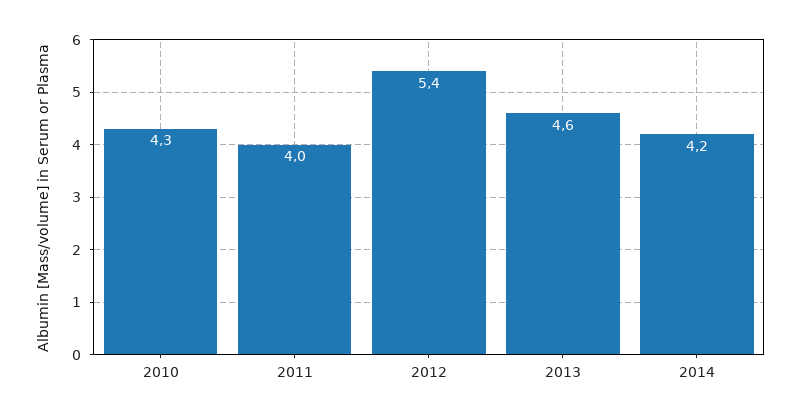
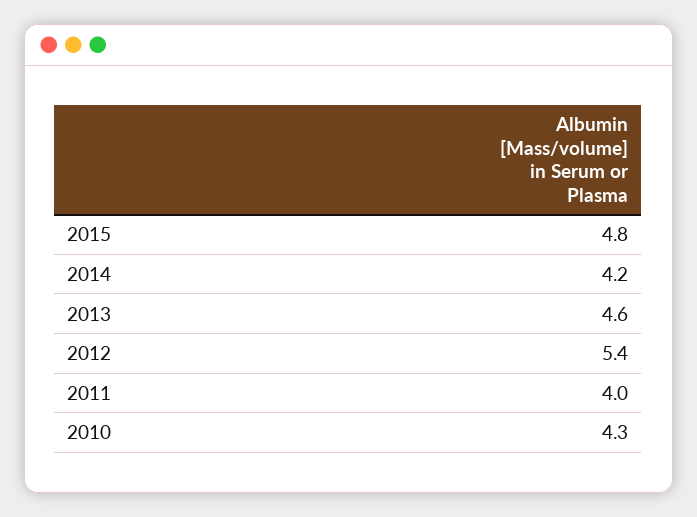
2015: none -> 4.8

